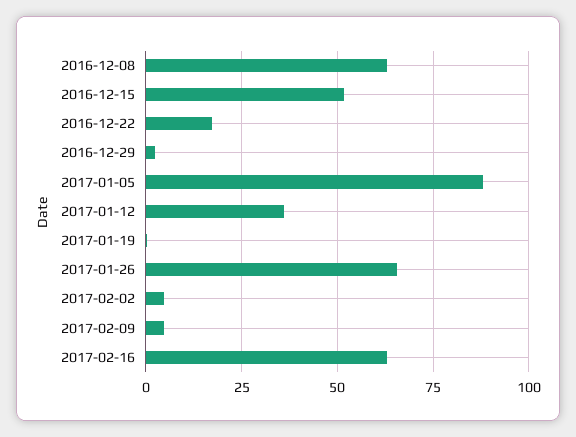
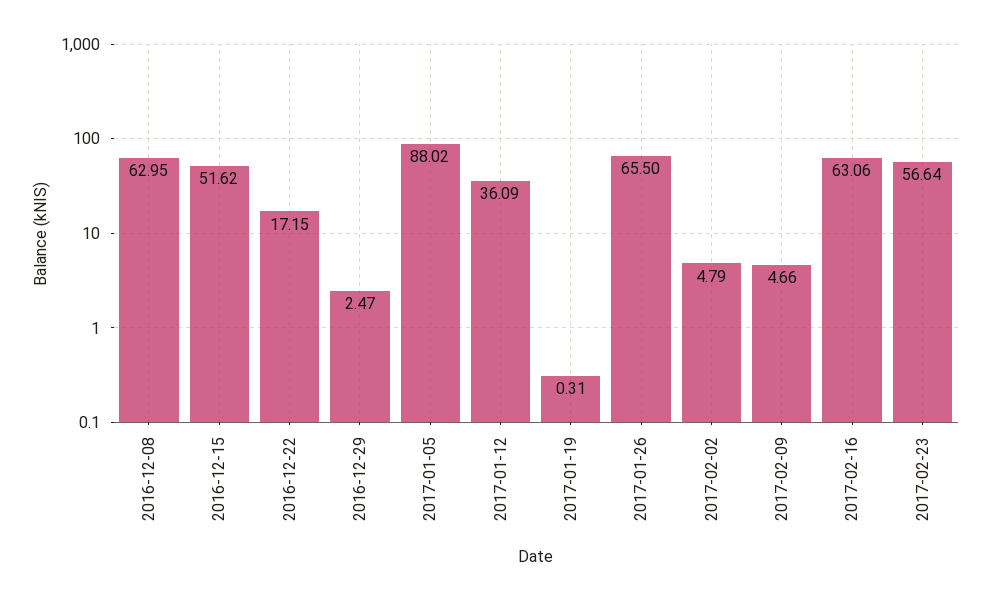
2017-02-23: none -> 56.64

